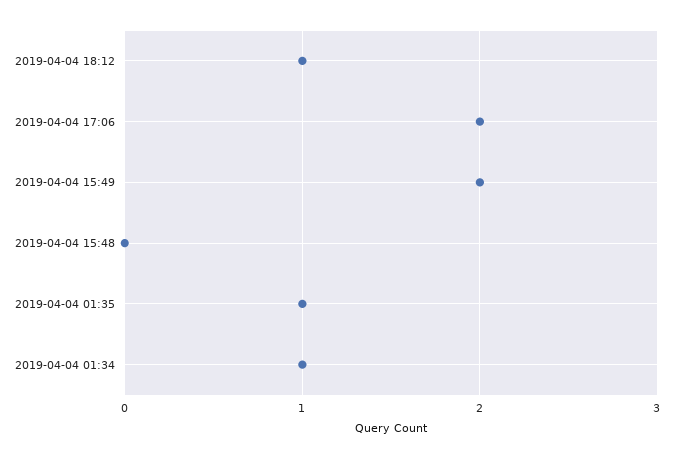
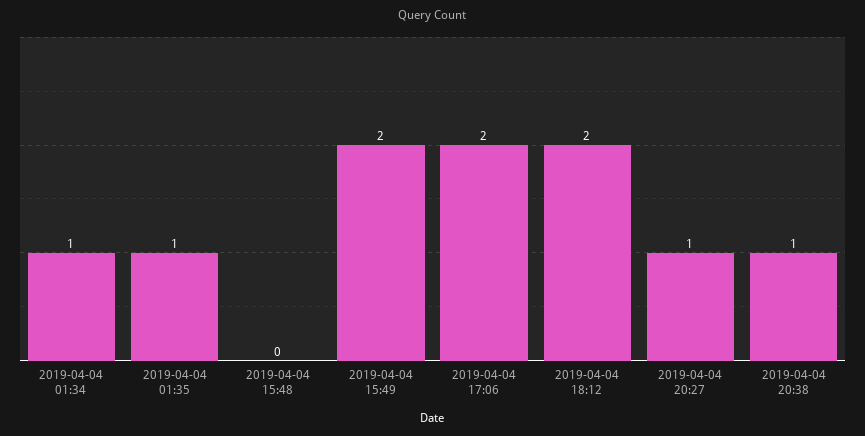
2019-04-04 18:12: 1 -> 2
2019-04-04 20:27: none -> 1
2019-04-04 20:38: none -> 1

